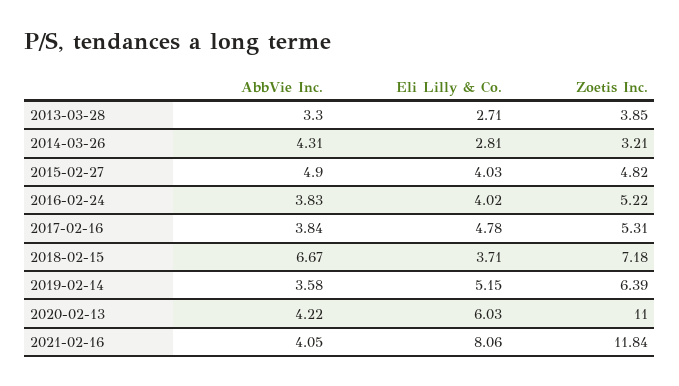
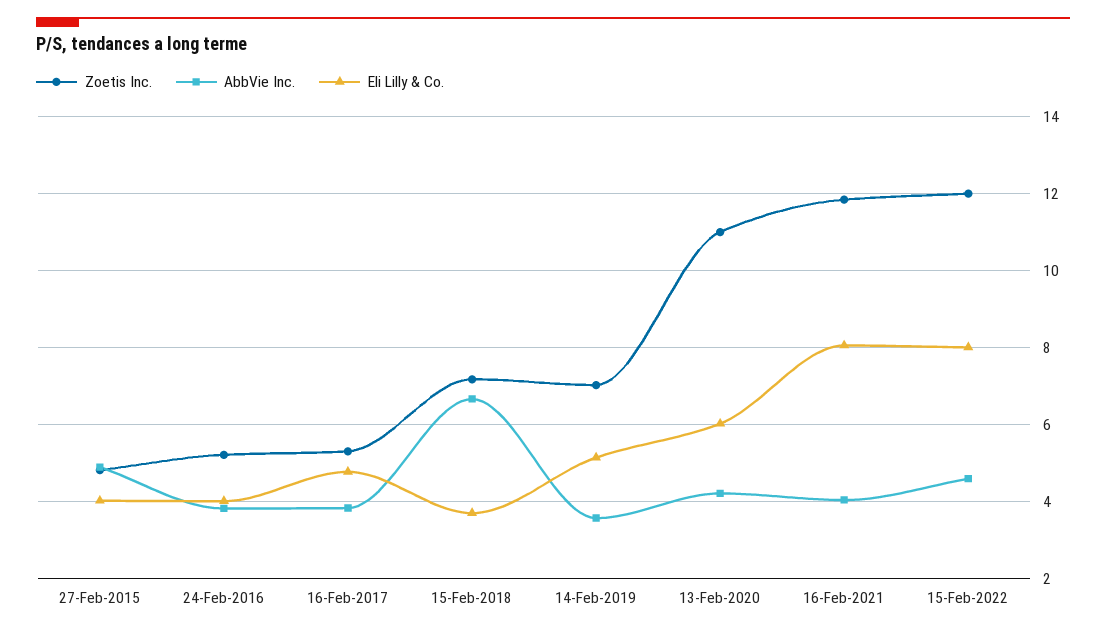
AbbVie Inc., 2013-03-28: 3.3 -> none
Eli Lilly & Co., 2013-03-28: 2.71 -> none
Zoetis Inc., 2013-03-28: 3.85 -> none
AbbVie Inc., 2014-03-26: 4.31 -> none
Eli Lilly & Co., 2014-03-26: 2.81 -> none
Zoetis Inc., 2014-03-26: 3.21 -> none
Zoetis Inc., 2019-02-14: 6.39 -> 7
Zoetis Inc., 15-Feb-2022: none -> 12
AbbVie Inc., 15-Feb-2022: none -> 4.6
Eli Lilly & Co., 15-Feb-2022: none -> 8

